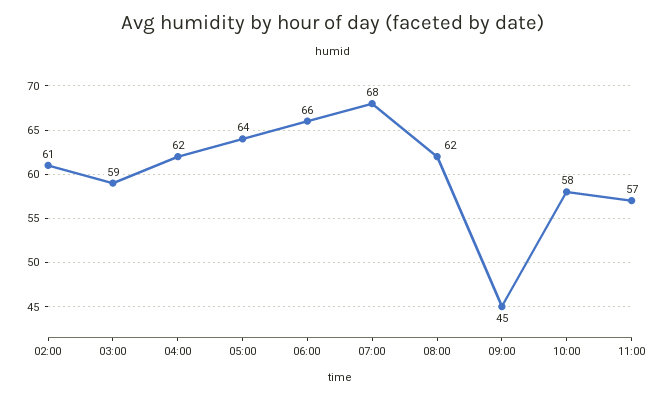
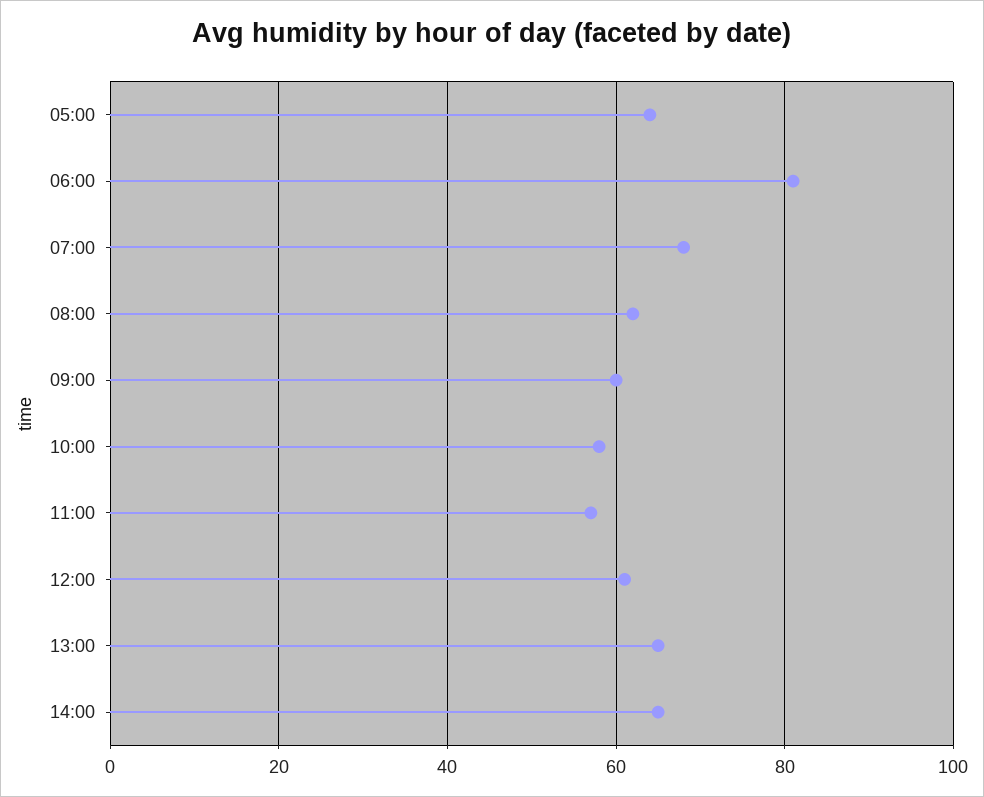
02:00: 61 -> none
03:00: 59 -> none
04:00: 62 -> none
06:00: 66 -> 80
09:00: 45 -> 60
12:00: none -> 60
13:00: none -> 65
14:00: none -> 65

